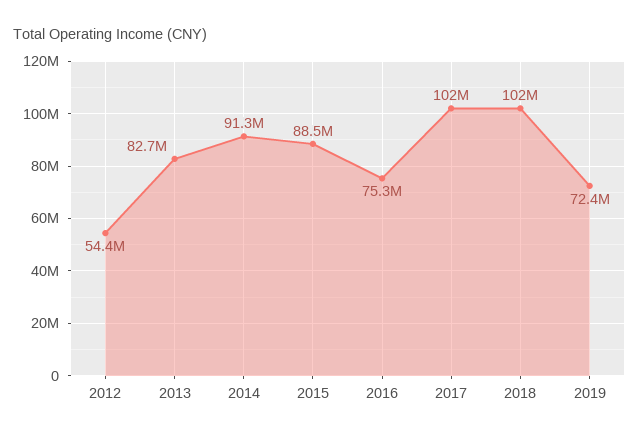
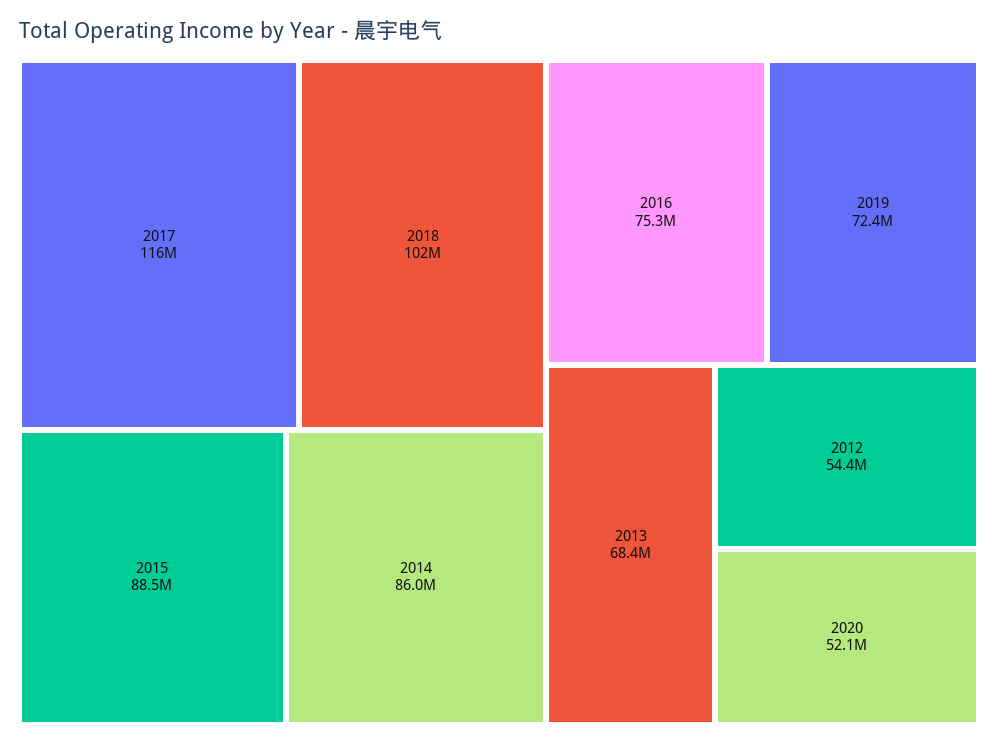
2013: 82700000 -> 68400000
2014: 91300000 -> 86000000
2017: 102000000 -> 116000000
2020: none -> 52100000

